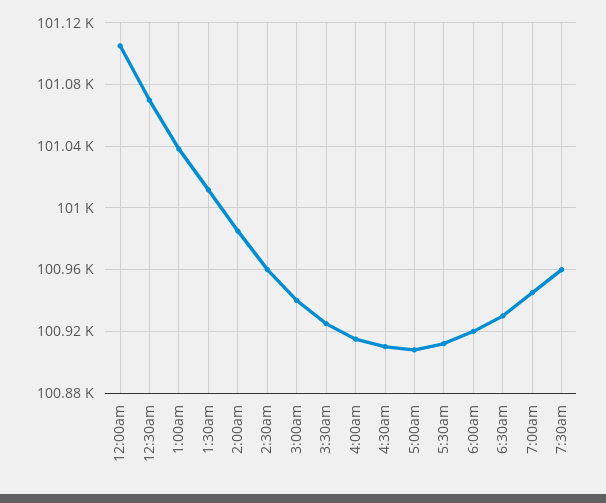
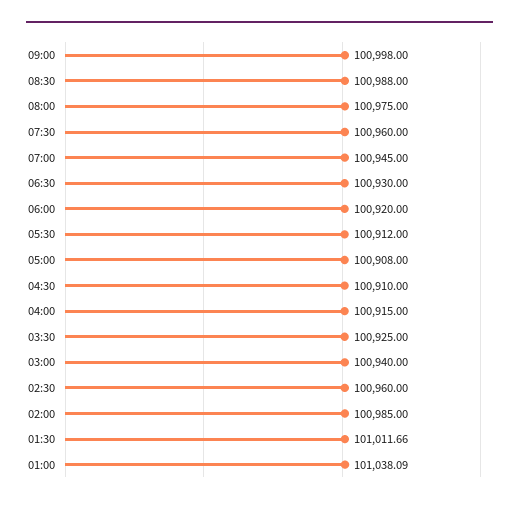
12:00am: 101105 -> none
12:30am: 101070 -> none
09:00: none -> 100998
08:30: none -> 100988
08:00: none -> 100975

